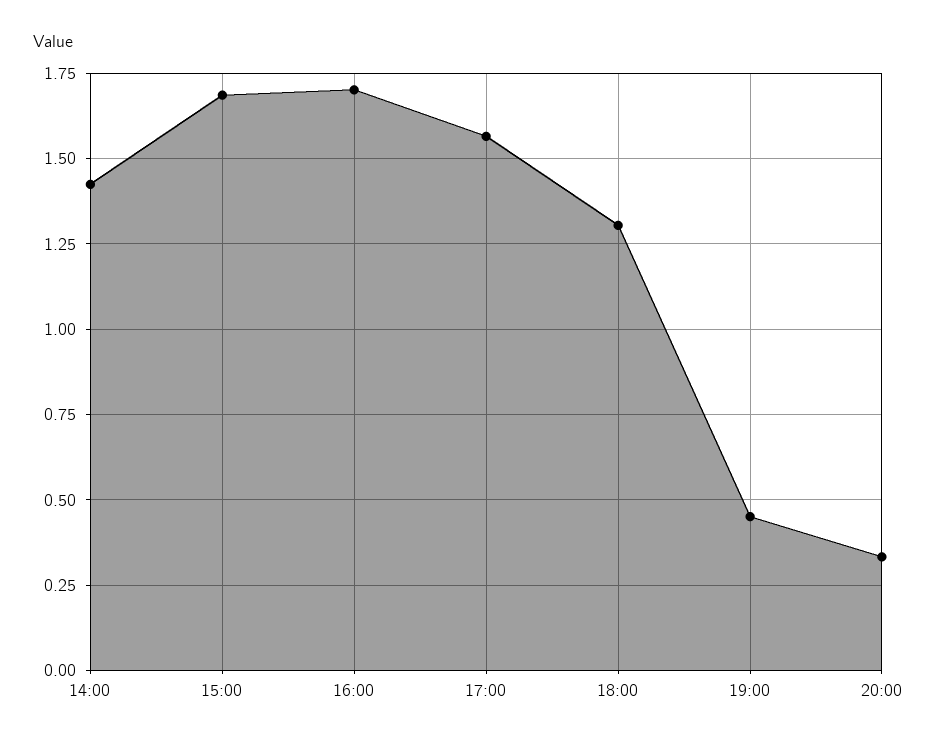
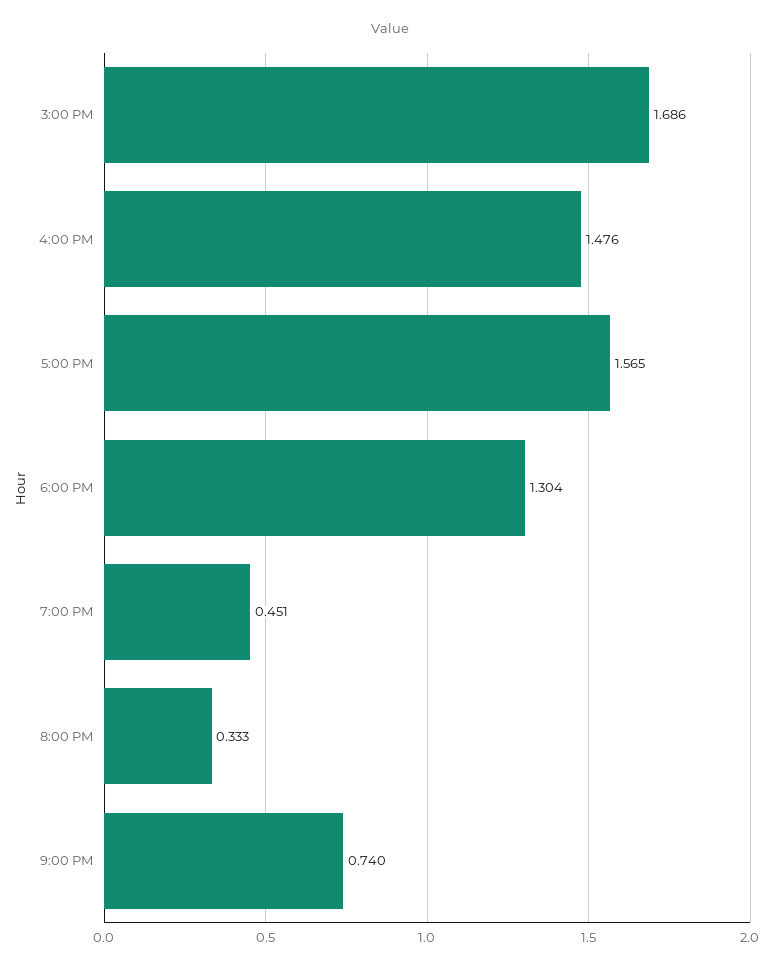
14:00: 1.425 -> none
16:00: 1.7 -> 1.476
9:00 PM: none -> 0.74

